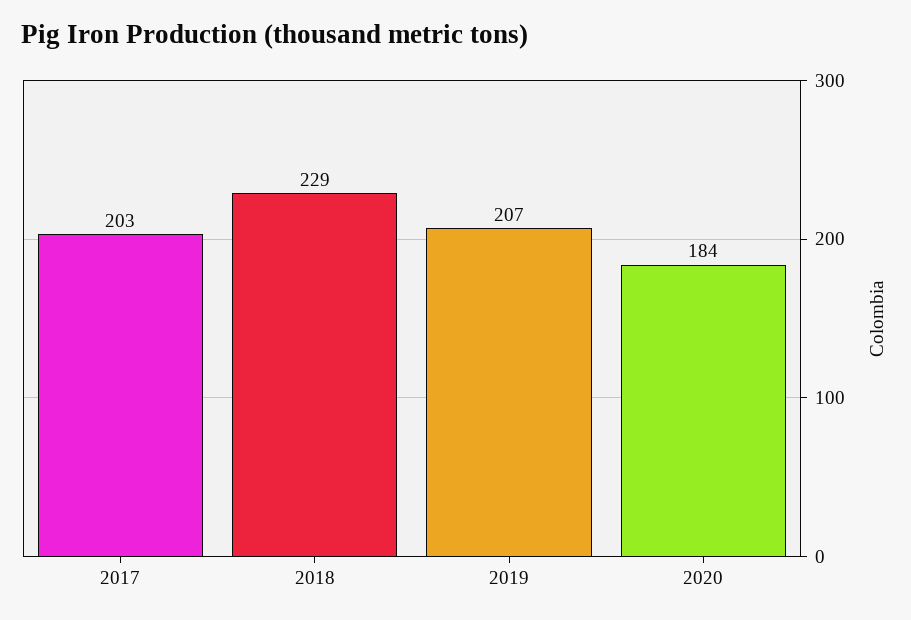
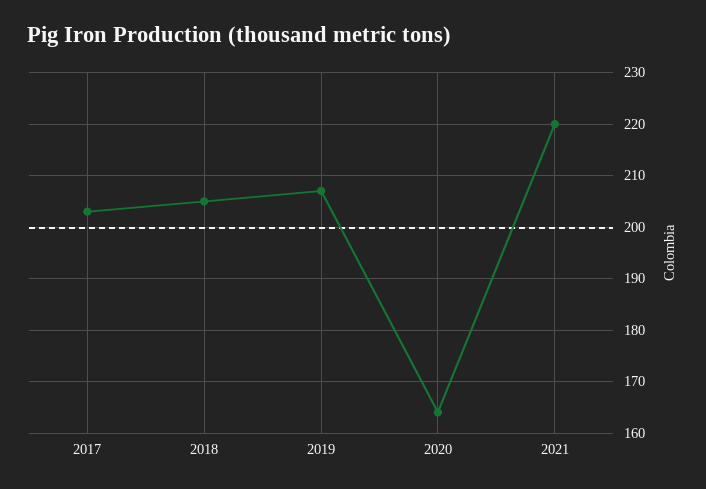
2018: 229 -> 205
2020: 184 -> 165
2021: none -> 220

